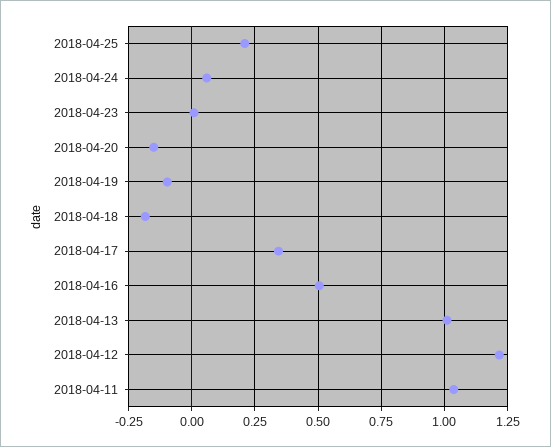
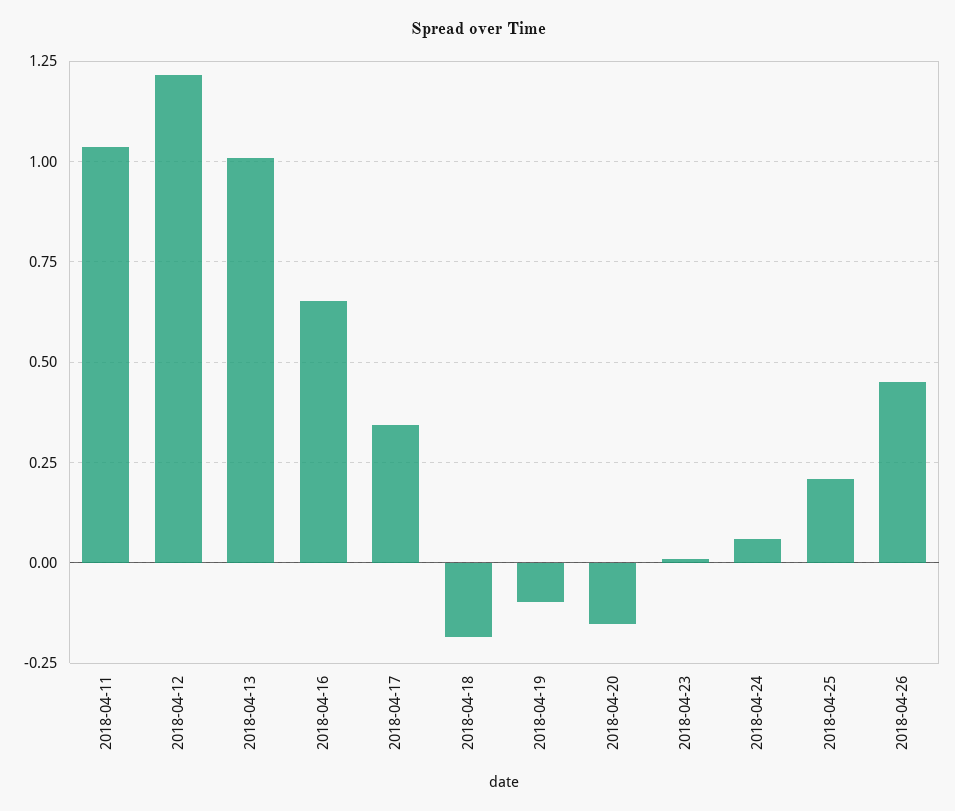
2018-04-16: 0.5 -> 0.65
2018-04-26: none -> 0.45

